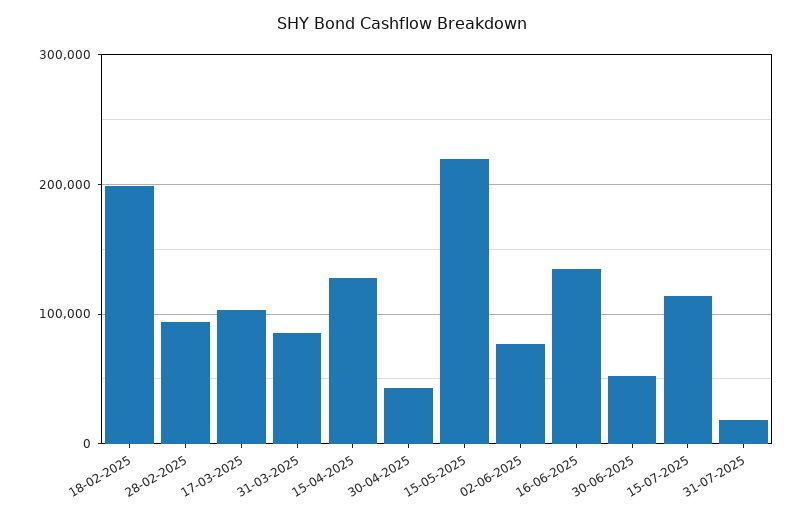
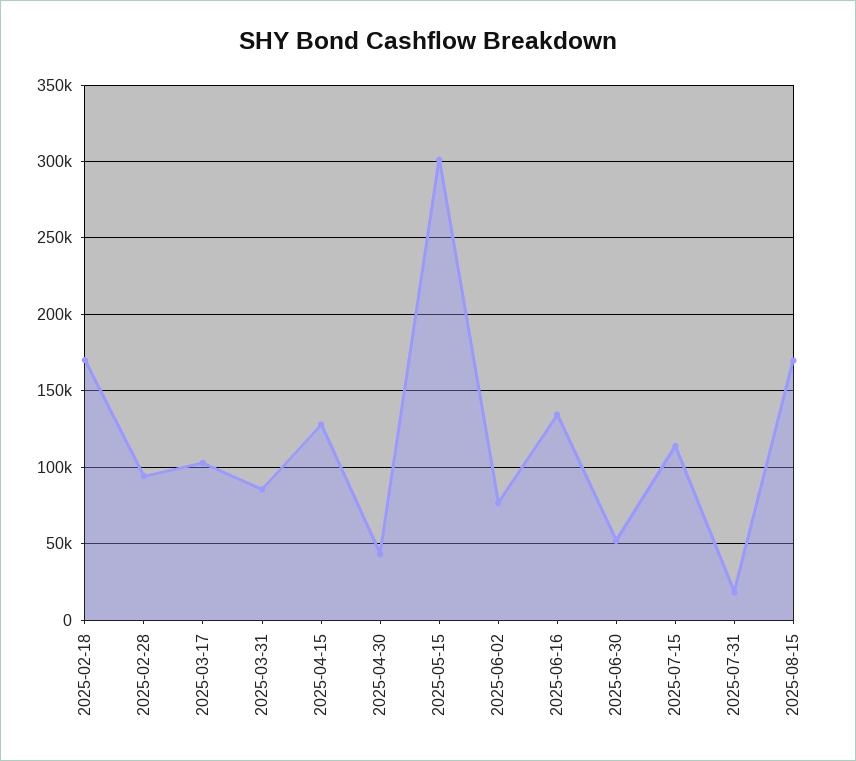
18-02-2025: 200000 -> 170000
15-05-2025: 220000 -> 300000
2025-08-15: none -> 170000

